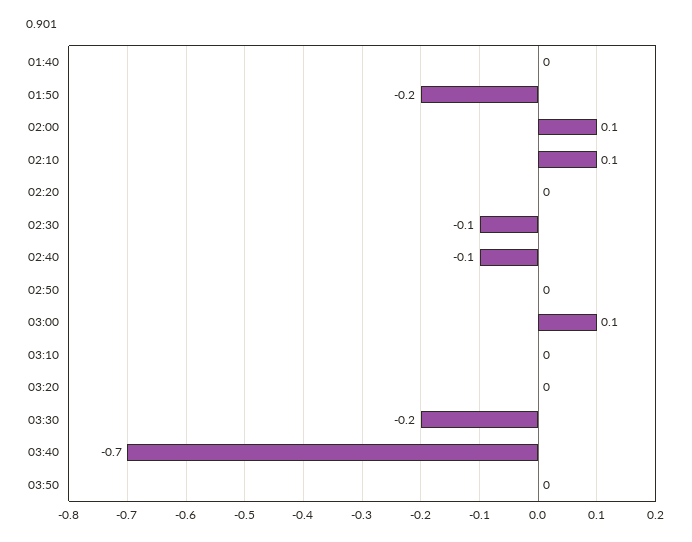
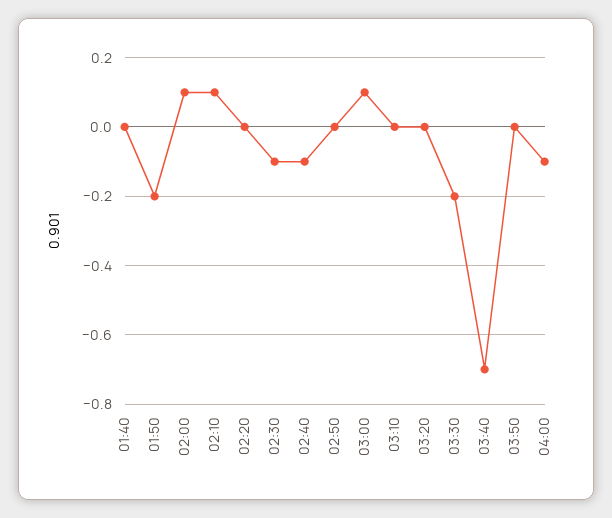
04:00: none -> -0.1

